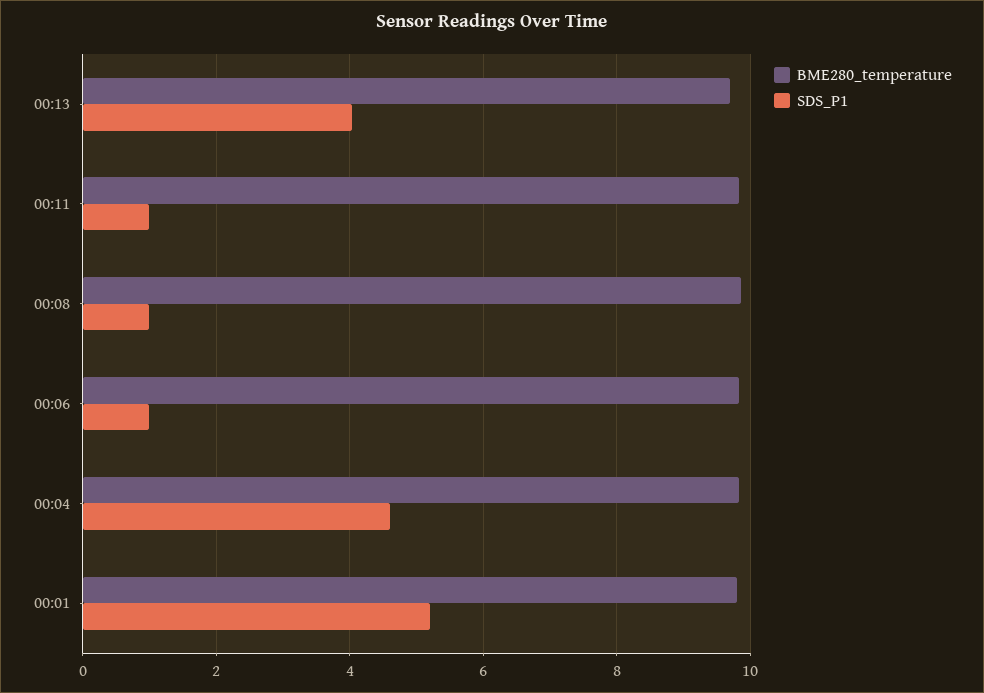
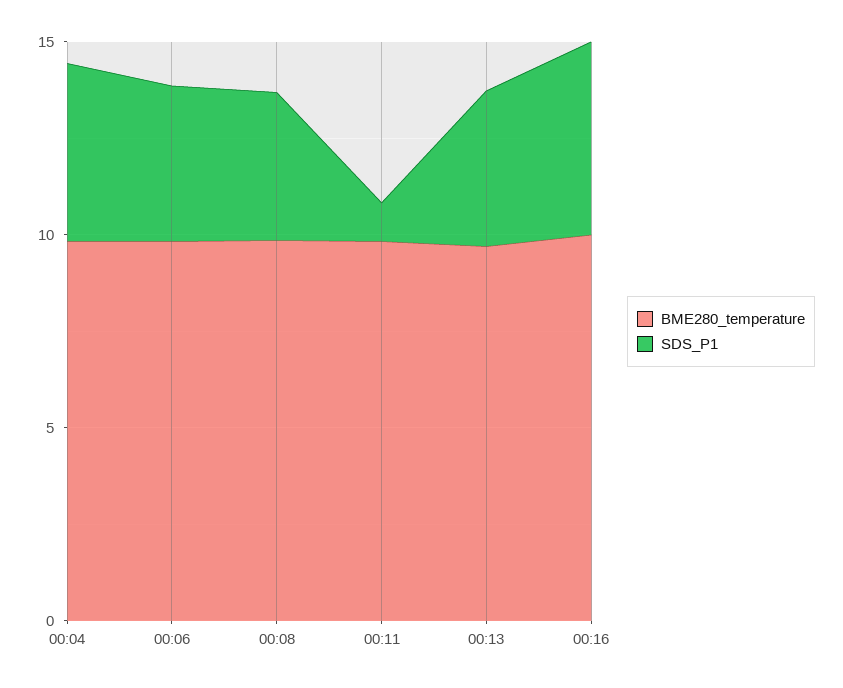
SDS_P1, 00:08: 1 -> 4
SDS_P1, 00:06: 1 -> 4
BME280_temperature, 00:01: 9.8 -> none
SDS_P1, 00:01: 5.2 -> none
BME280_temperature, 00:16: none -> 10
SDS_P1, 00:16: none -> 5

